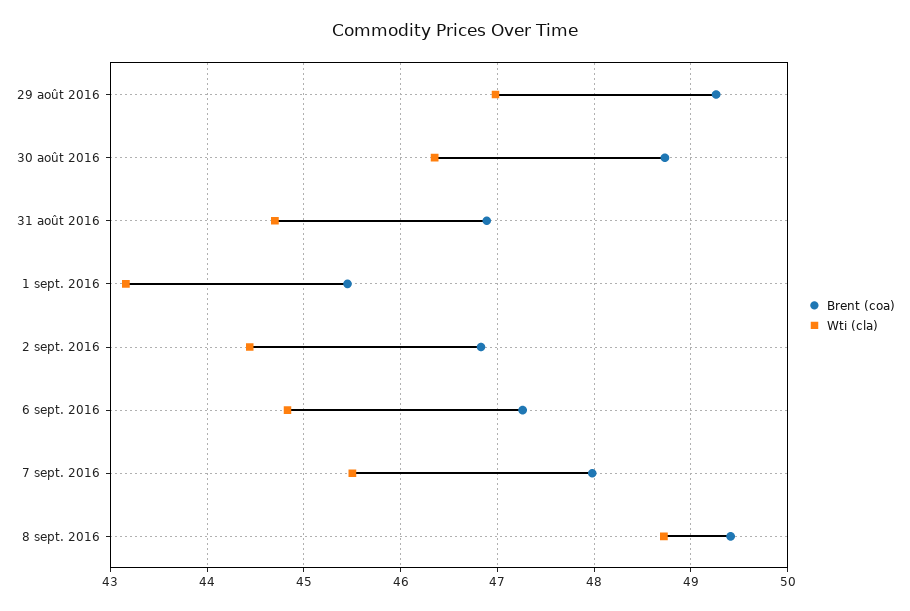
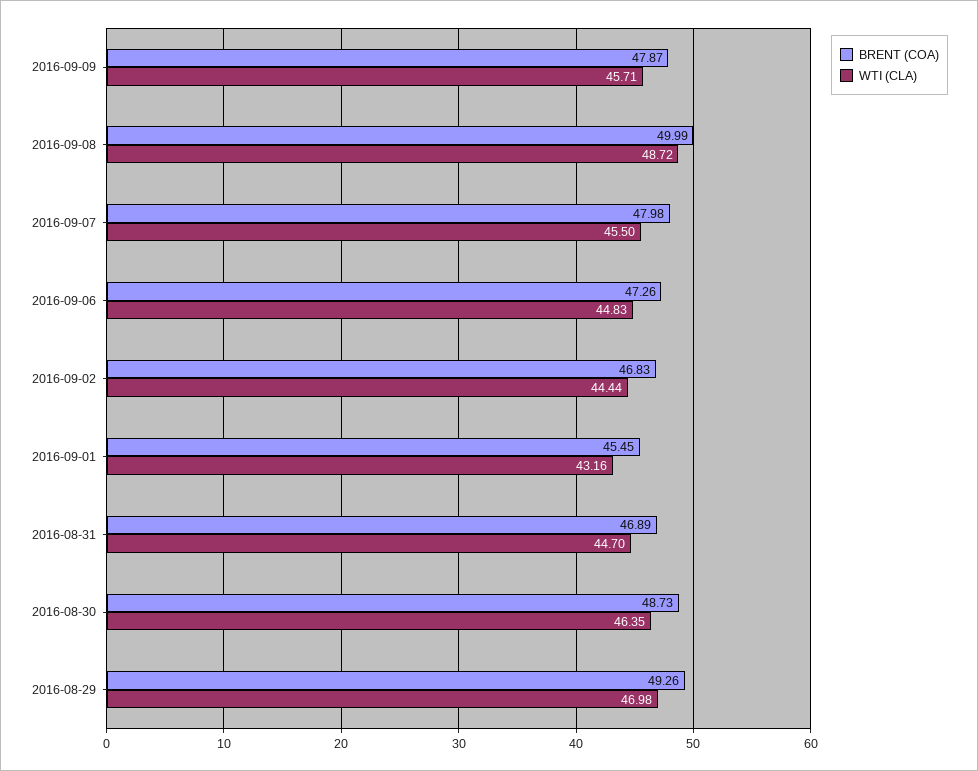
Brent (coa), 8 sept. 2016: 49.4 -> 49.99
Brent (coa), 2016-09-09: none -> 47.87
Wti (cla), 2016-09-09: none -> 45.71

